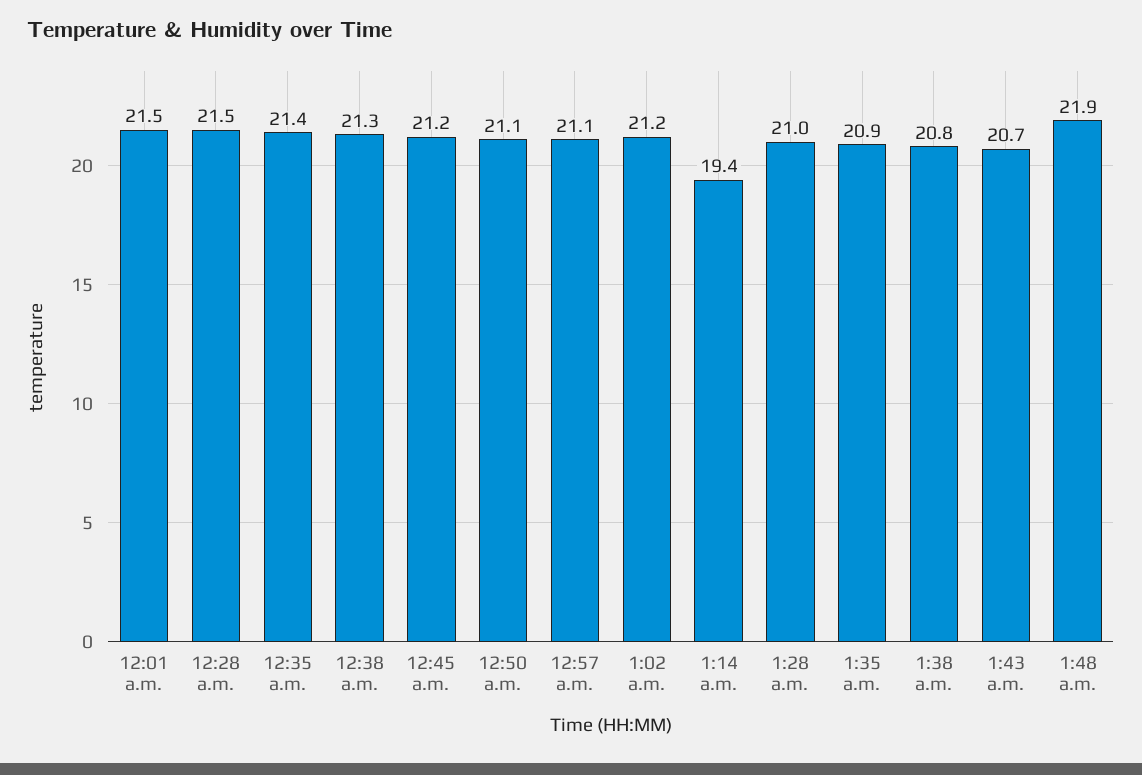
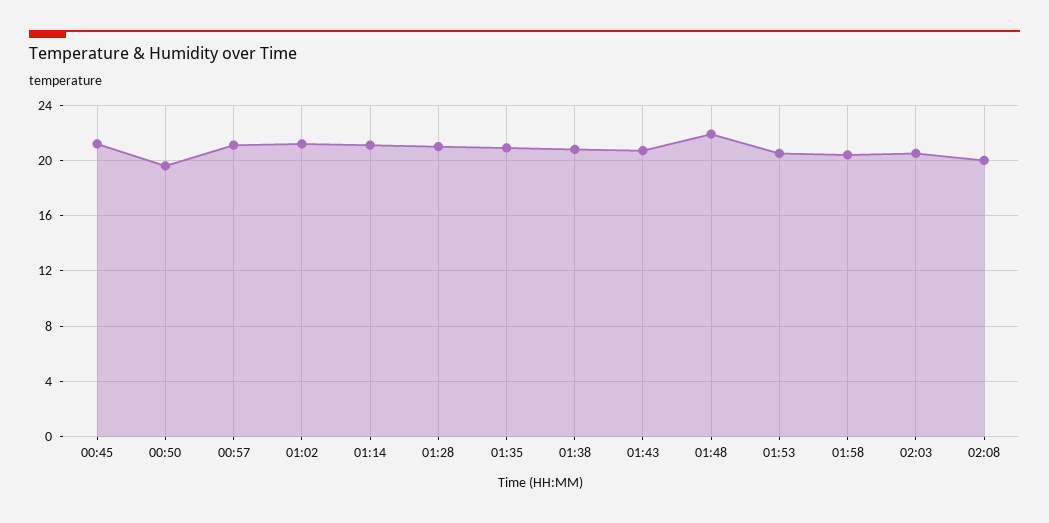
12:01 a.m.: 21.5 -> none
12:28 a.m.: 21.5 -> none
12:35 a.m.: 21.4 -> none
12:38 a.m.: 21.3 -> none
12:50 a.m.: 21.1 -> 19.5
1:14 a.m.: 19.4 -> 21
01:53: none -> 20.5
01:58: none -> 20.5
02:03: none -> 20.5
02:08: none -> 20

